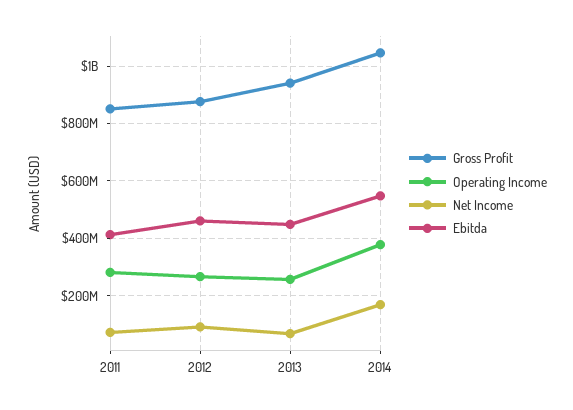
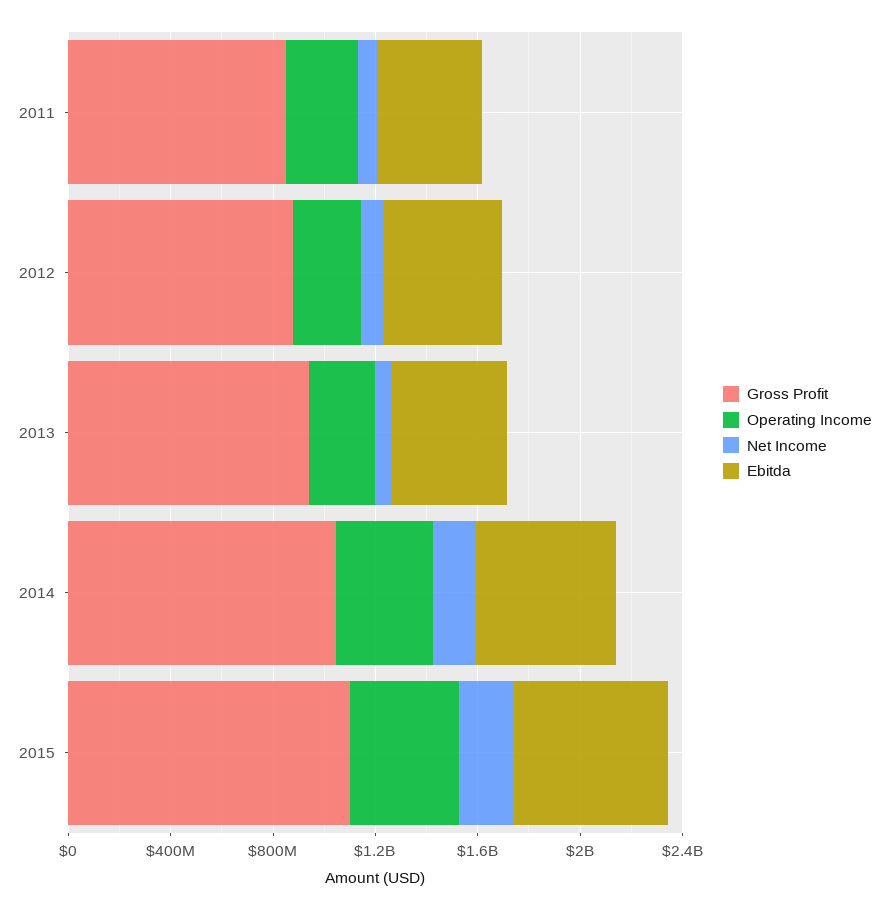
Gross Profit, 2015: none -> 1100000000
Operating Income, 2015: none -> 400000000
Net Income, 2015: none -> 200000000
Ebitda, 2015: none -> 600000000

